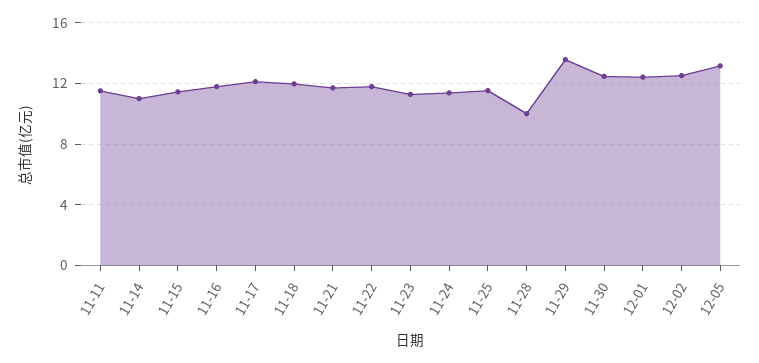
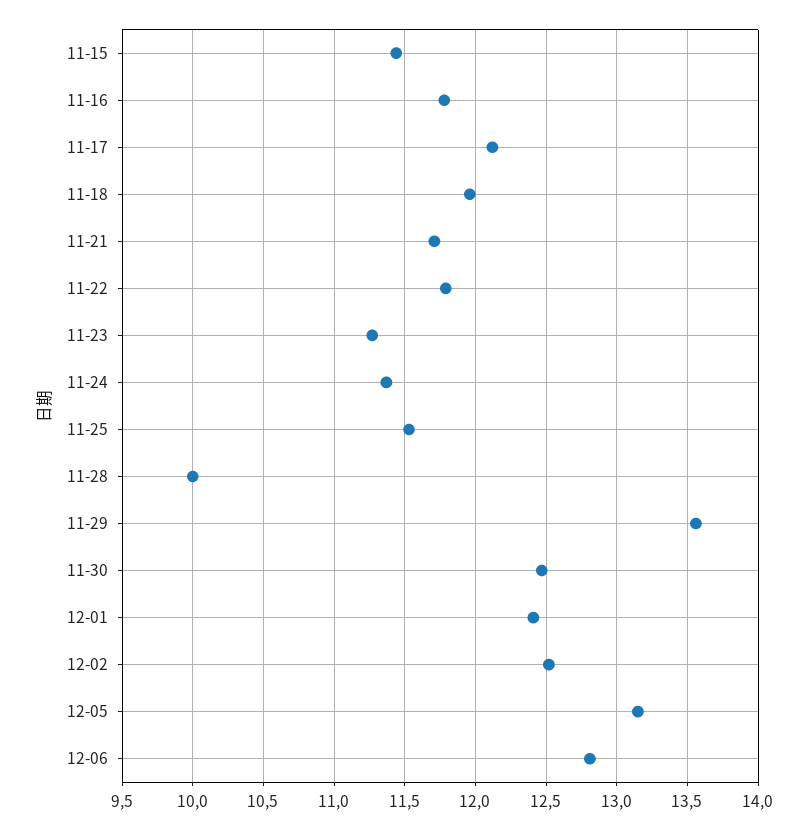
11-11: 11.5 -> none
11-14: 11 -> none
12-06: none -> 12.8

